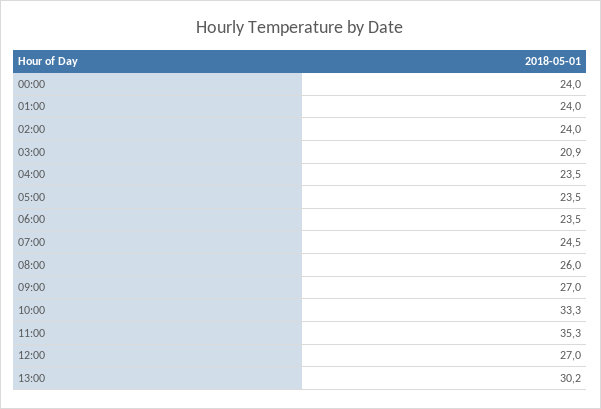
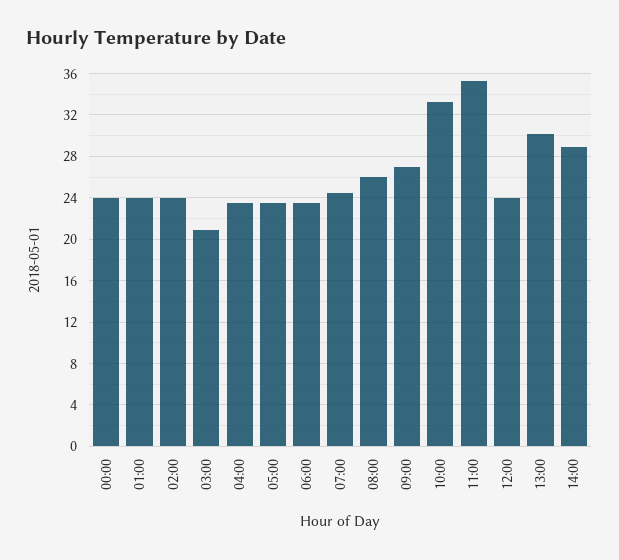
12:00: 27 -> 24
14:00: none -> 29

